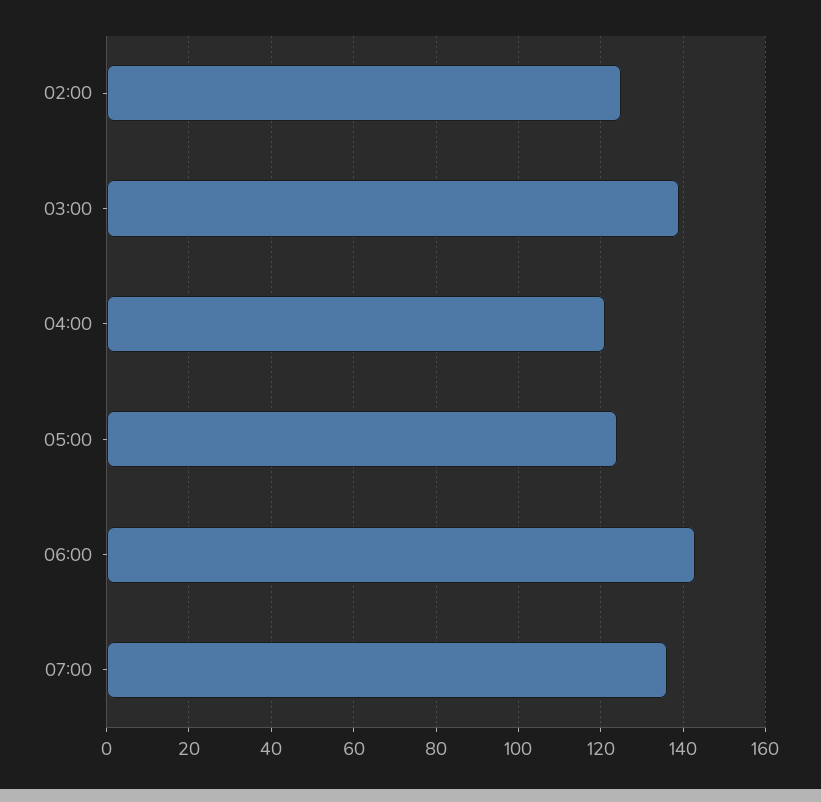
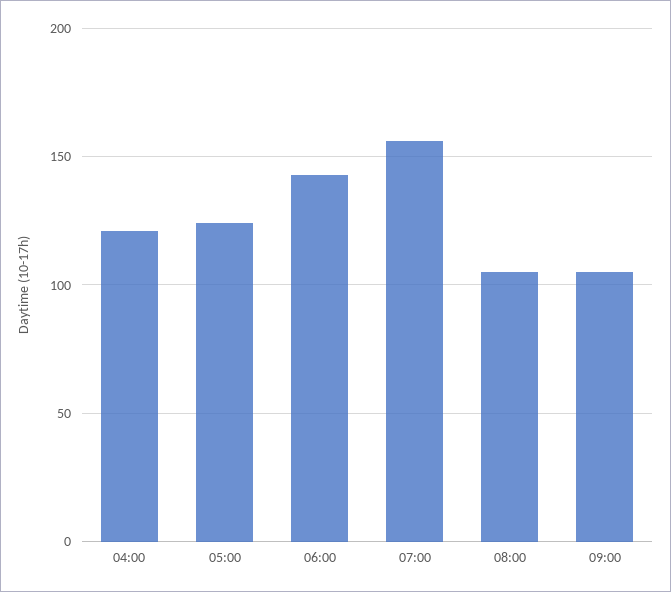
02:00: 125 -> none
03:00: 140 -> none
07:00: 135 -> 155
08:00: none -> 105
09:00: none -> 105

